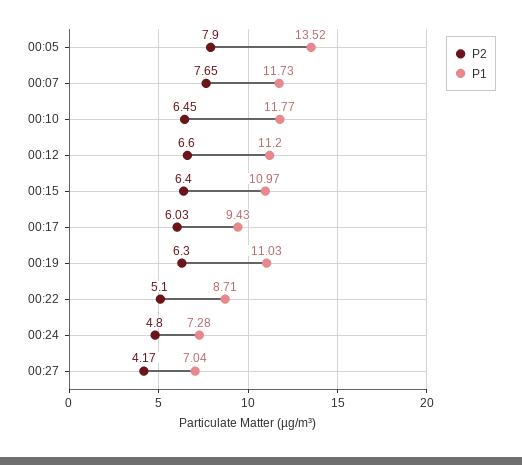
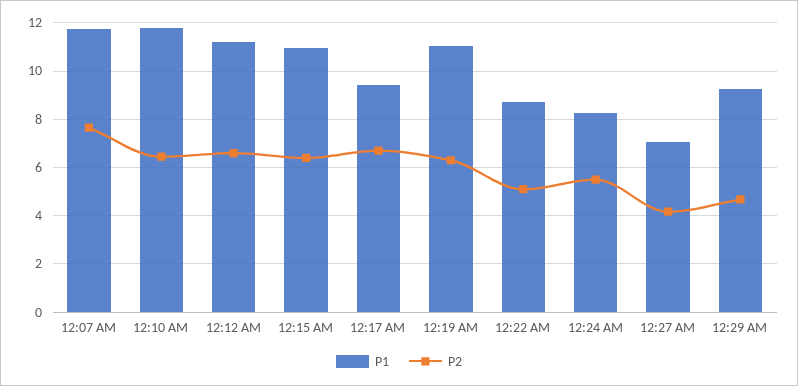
P2, 00:05: 7.9 -> none
P1, 00:05: 13.52 -> none
P2, 00:17: 6.03 -> 6.75
P2, 00:24: 4.8 -> 5.5
P1, 00:24: 7.28 -> 8.25
P1, 12:29 AM: none -> 9.25
P2, 12:29 AM: none -> 4.75

